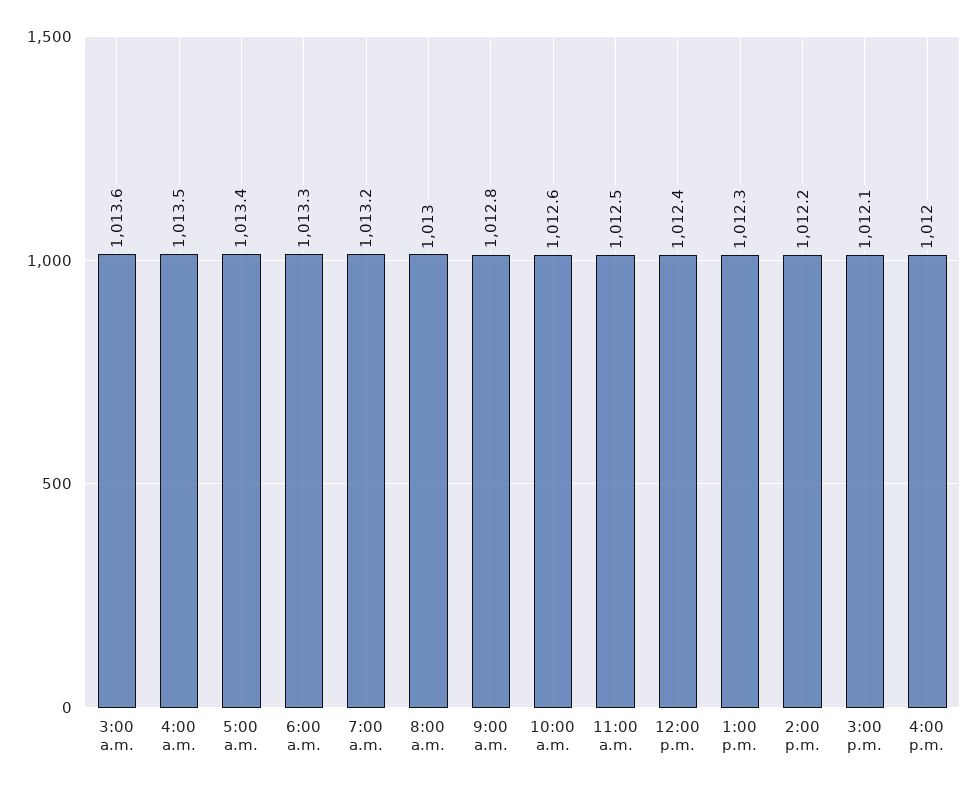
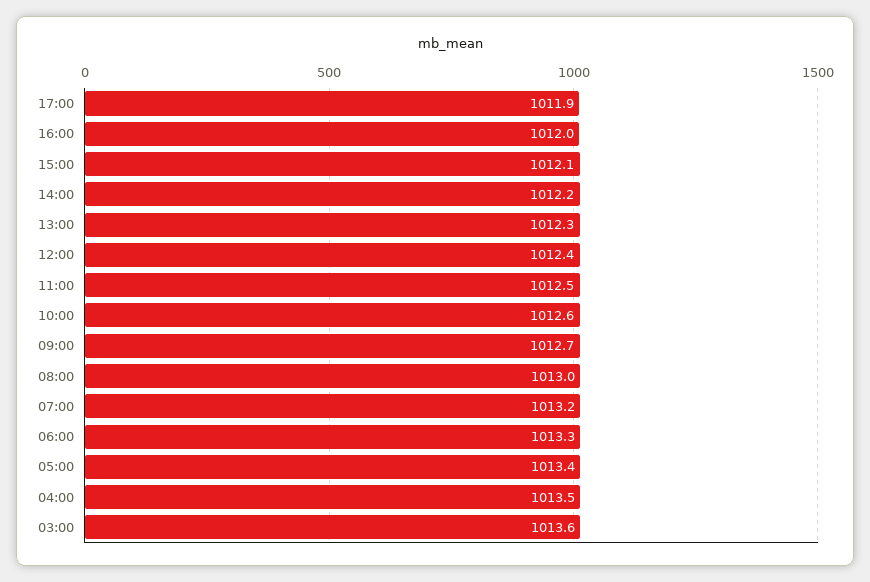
9:00 a.m.: 1012.8 -> 1012.7
17:00: none -> 1011.9

